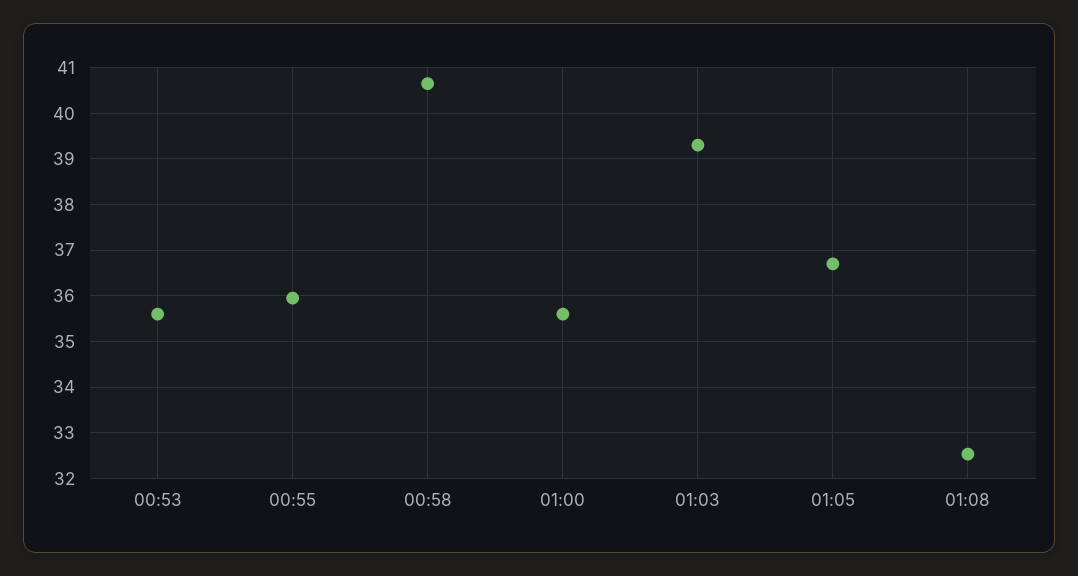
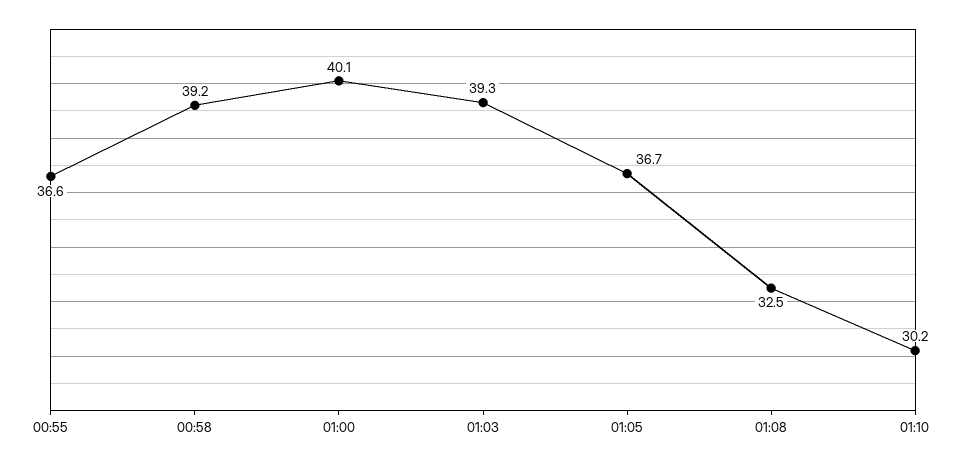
00:53: 35.6 -> none
00:55: 36 -> 36.6
00:58: 40.6 -> 39.2
01:00: 35.6 -> 40.1
01:10: none -> 30.2

